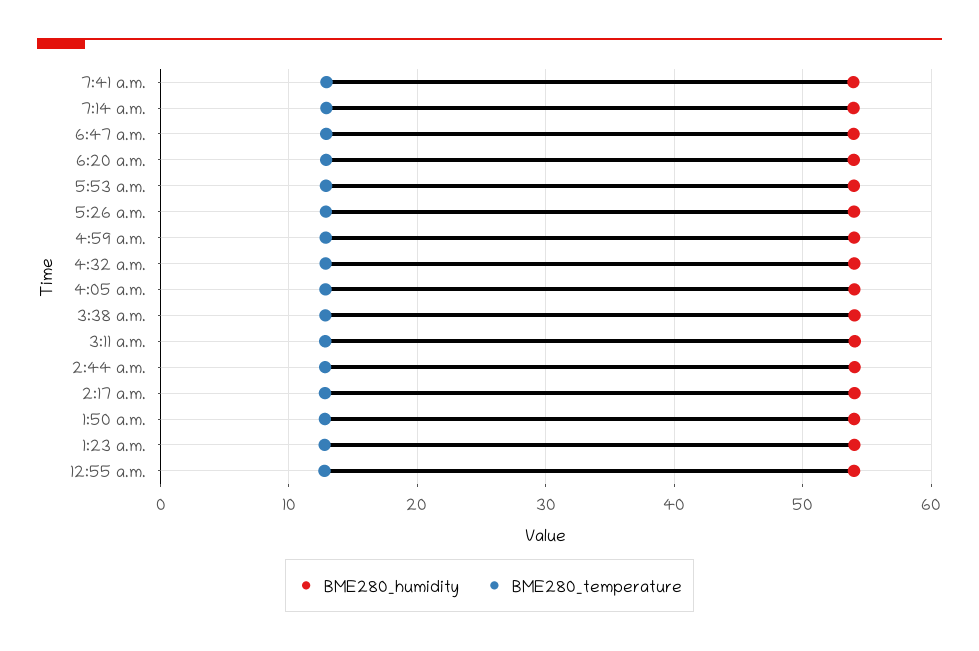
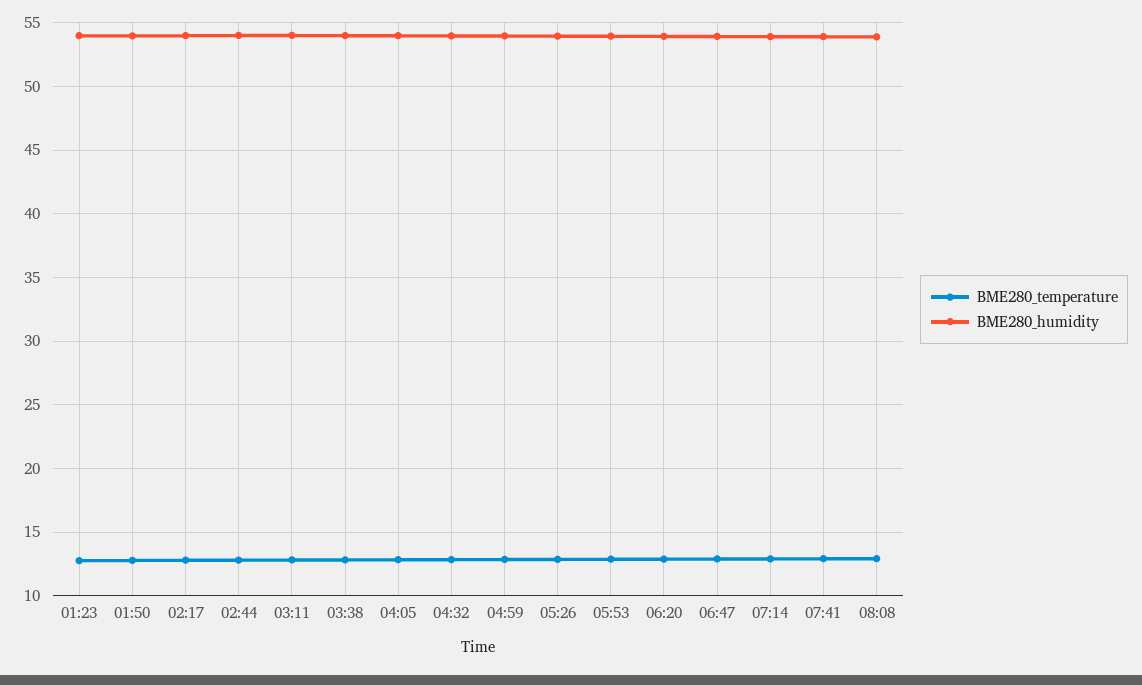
BME280_humidity, 12:55 a.m.: 54 -> none
BME280_temperature, 12:55 a.m.: 13 -> none
BME280_temperature, 08:08: none -> 13
BME280_humidity, 08:08: none -> 54

